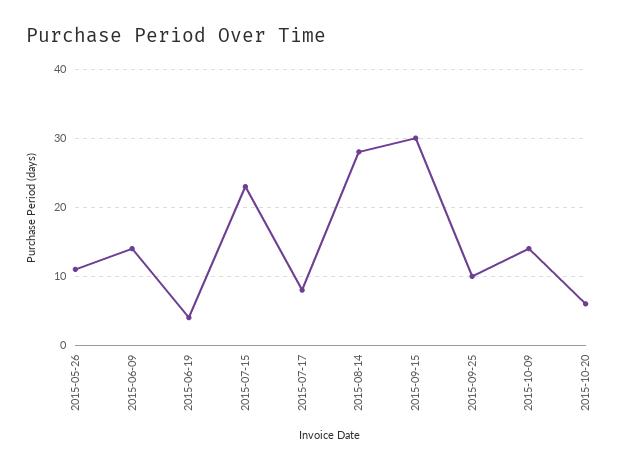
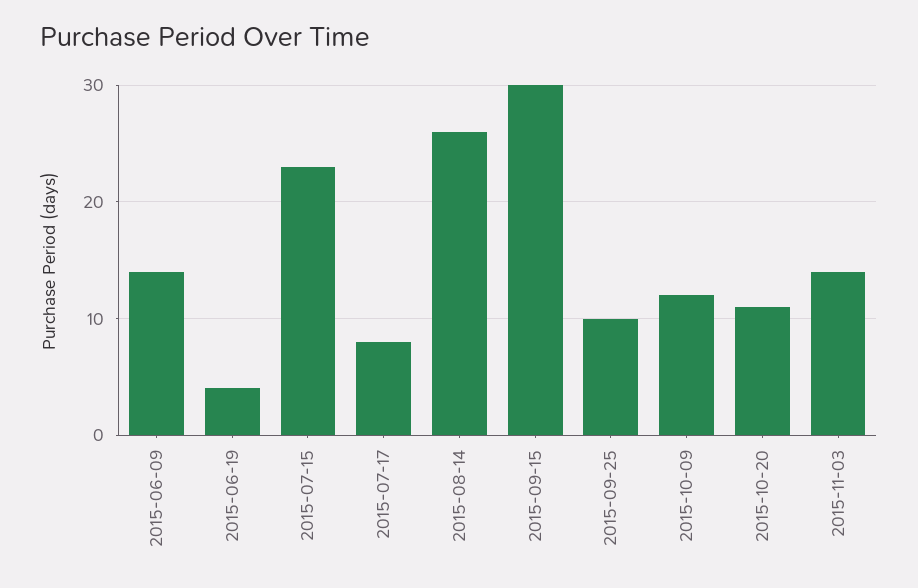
2015-05-26: 11 -> none
2015-08-14: 28 -> 26
2015-10-09: 14 -> 12
2015-10-20: 6 -> 11
2015-11-03: none -> 14

